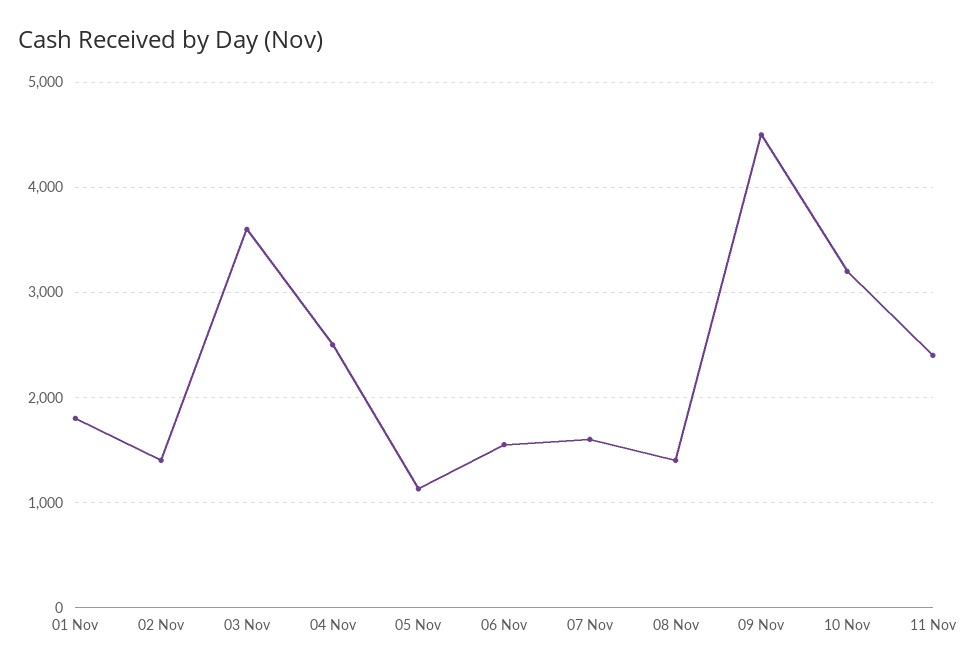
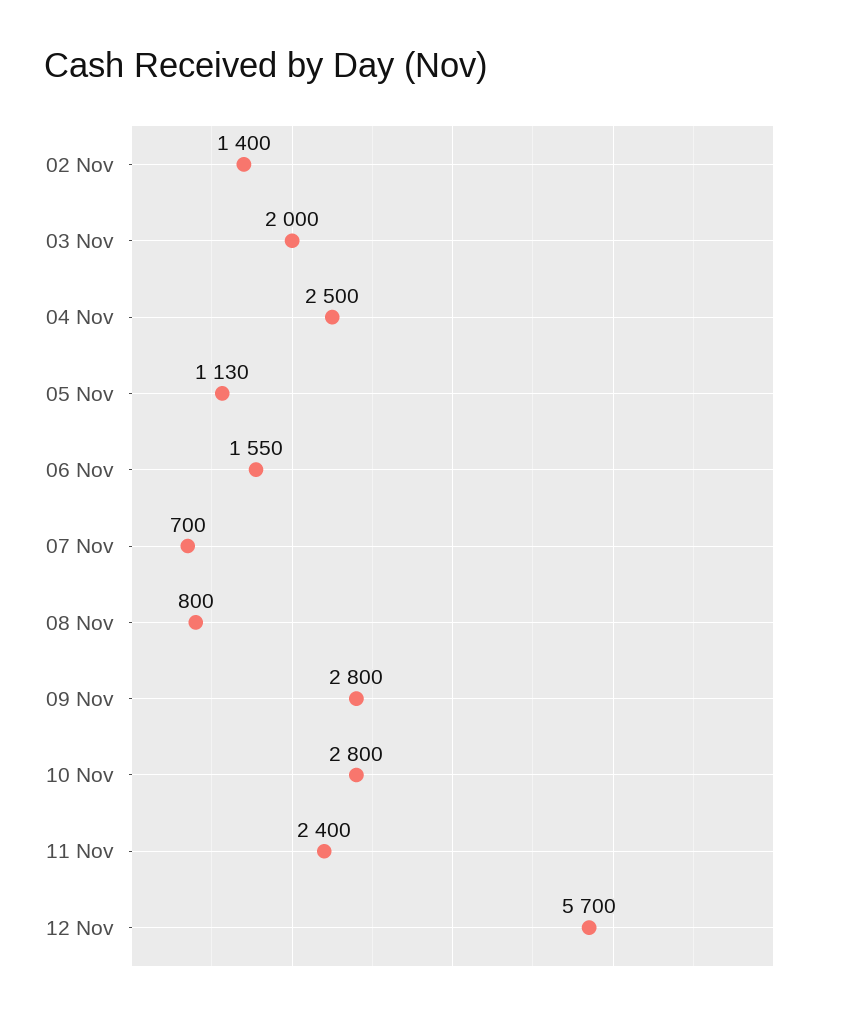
01 Nov: 1800 -> none
03 Nov: 3600 -> 2000
07 Nov: 1600 -> 700
08 Nov: 1400 -> 800
09 Nov: 4500 -> 2800
10 Nov: 3200 -> 2800
12 Nov: none -> 5700

